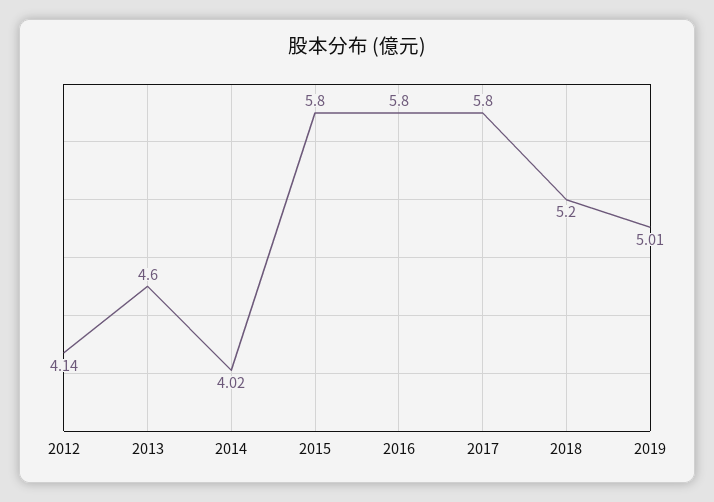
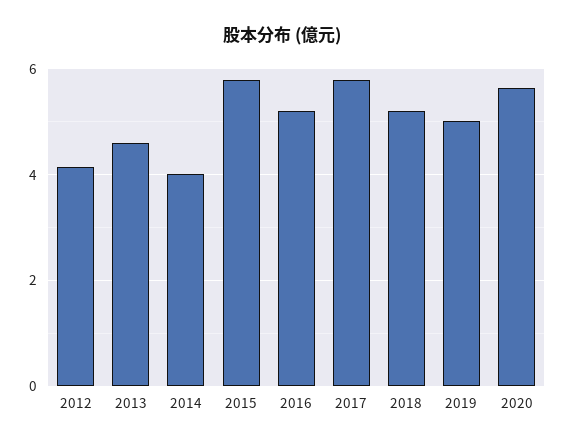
2016: 5.8 -> 5.2
2020: none -> 5.6

